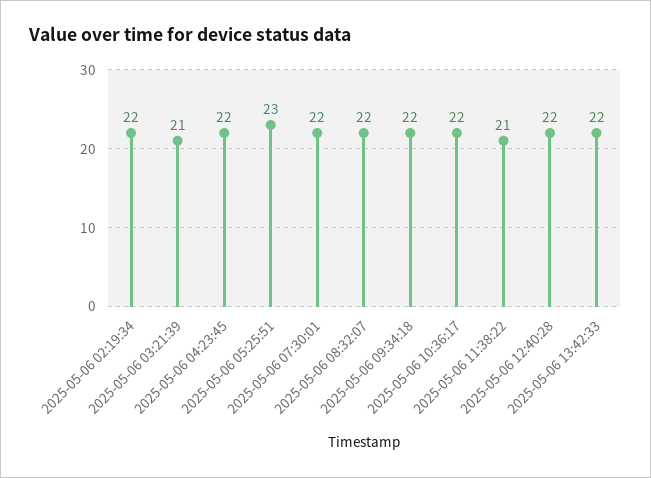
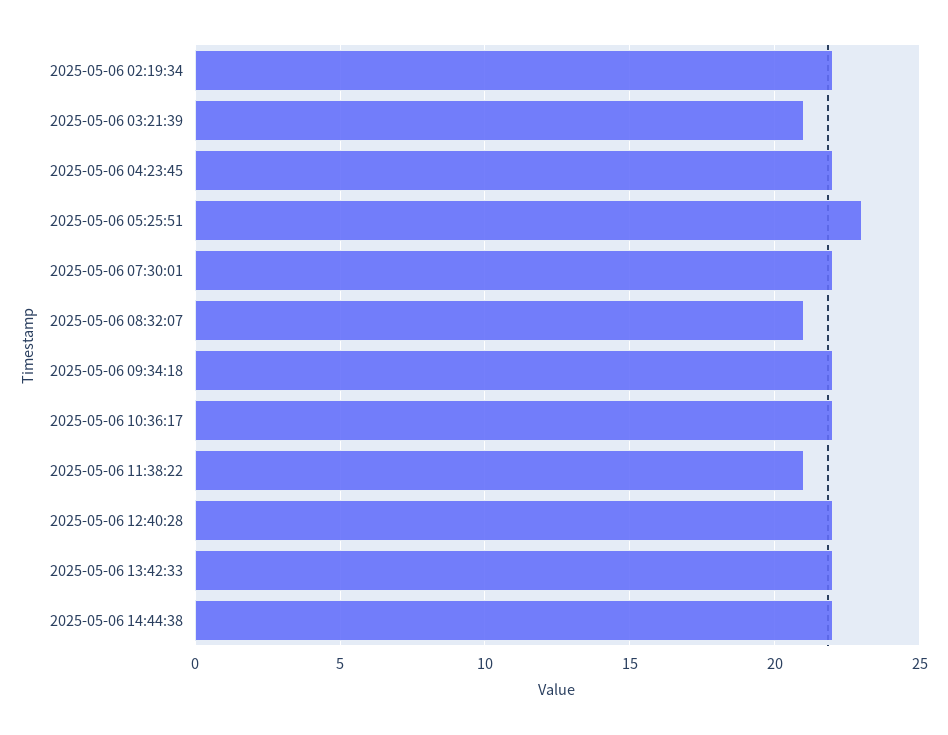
2025-05-06 08:32:07: 22 -> 21
2025-05-06 14:44:38: none -> 22

